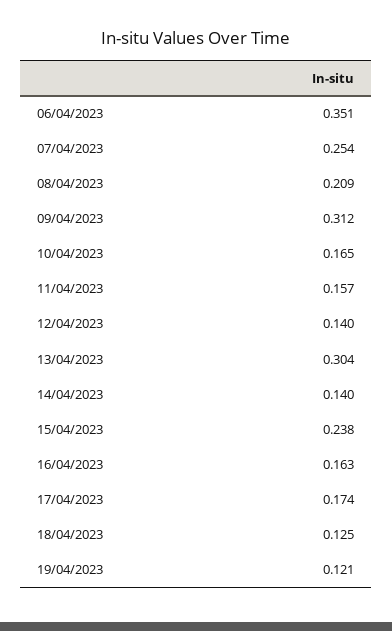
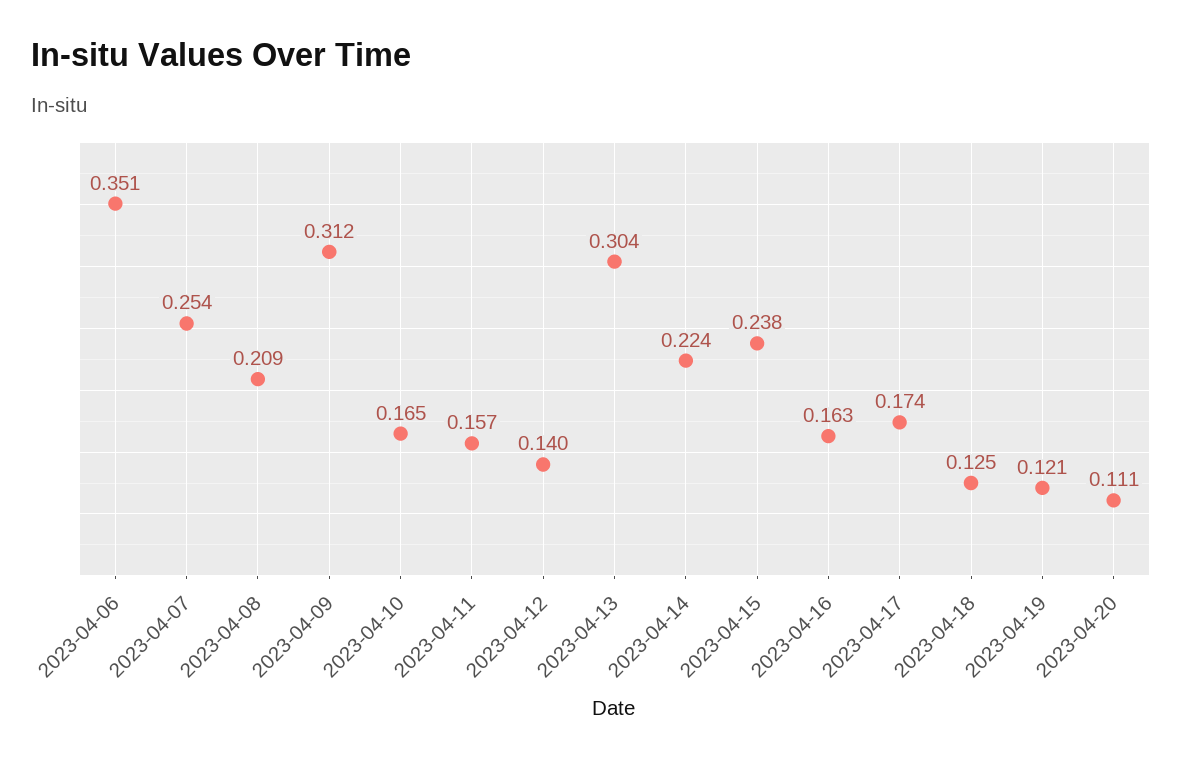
14/04/2023: 0.14 -> 0.224
2023-04-20: none -> 0.111

